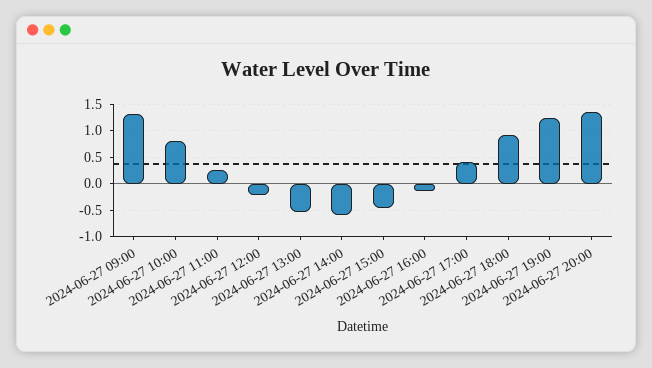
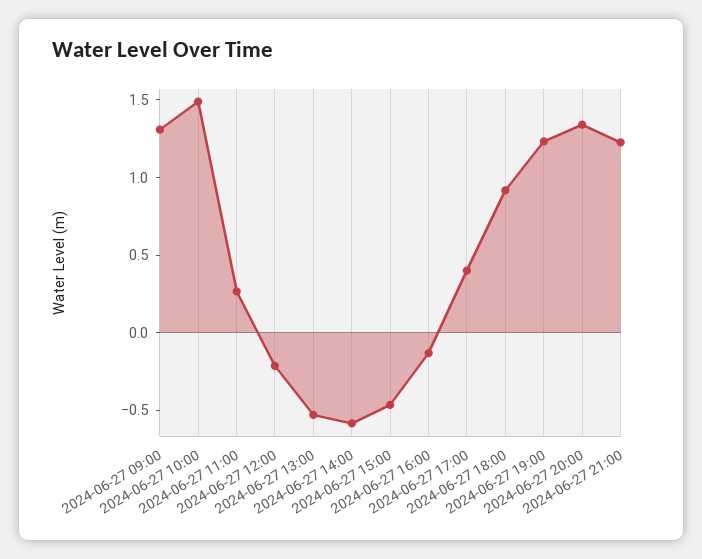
2024-06-27 10:00: 0.75 -> 1.5
2024-06-27 21:00: none -> 1.2

